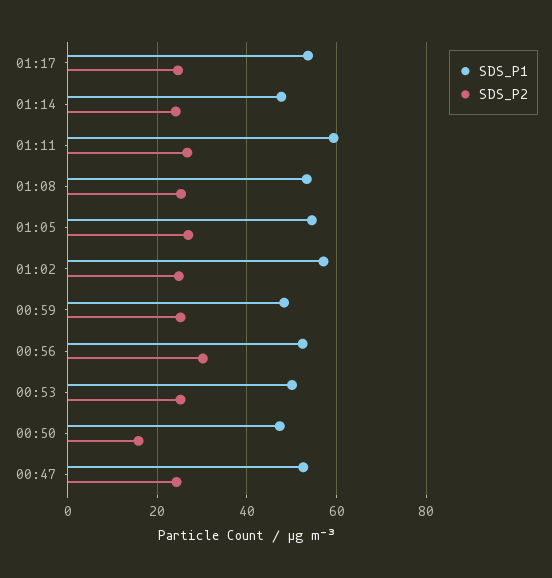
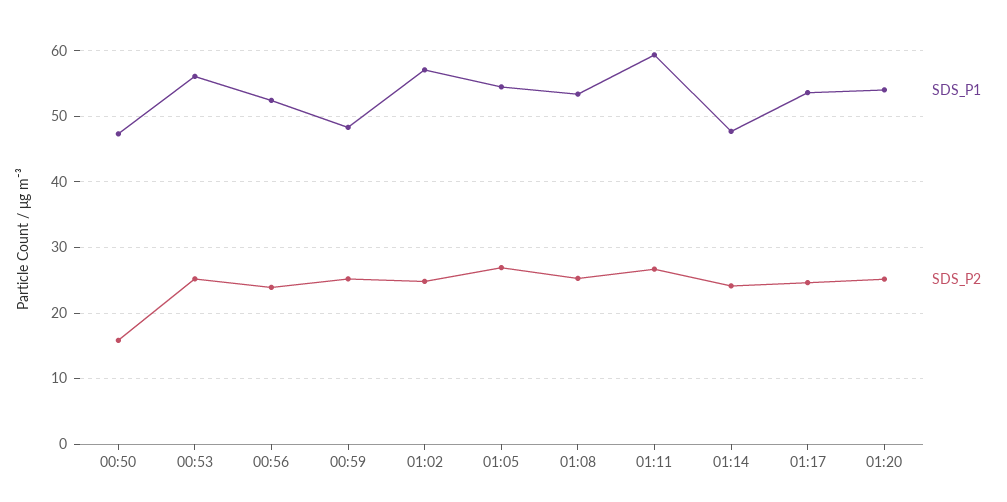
SDS_P2, 00:56: 30 -> 24
SDS_P1, 00:53: 50 -> 56
SDS_P1, 00:47: 52 -> none
SDS_P2, 00:47: 24 -> none
SDS_P1, 01:20: none -> 54
SDS_P2, 01:20: none -> 25

